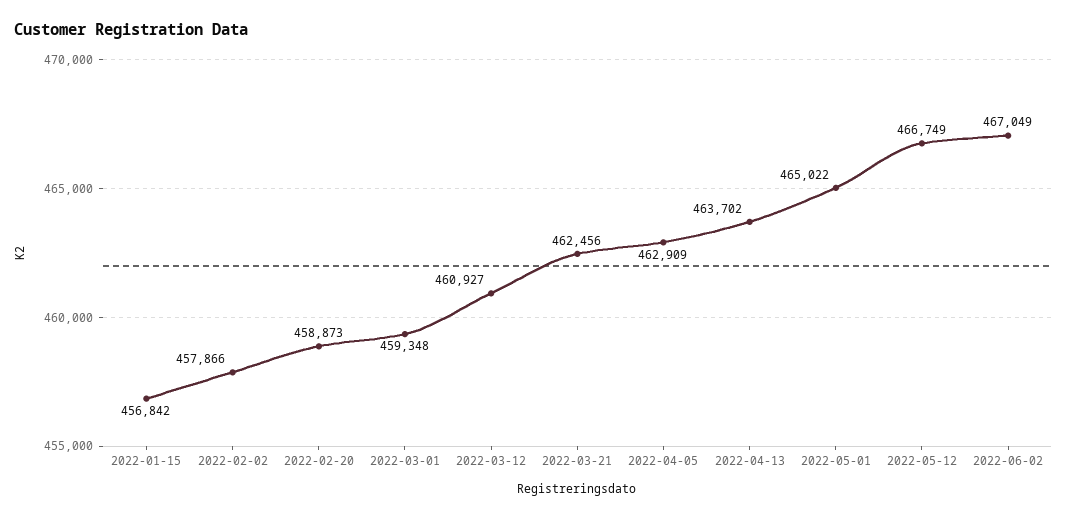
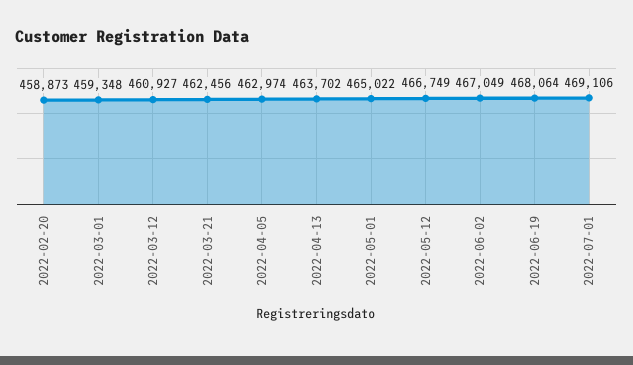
2022-01-15: 456842 -> none
2022-02-02: 457866 -> none
2022-04-05: 462909 -> 462974
2022-06-19: none -> 468064
2022-07-01: none -> 469106

